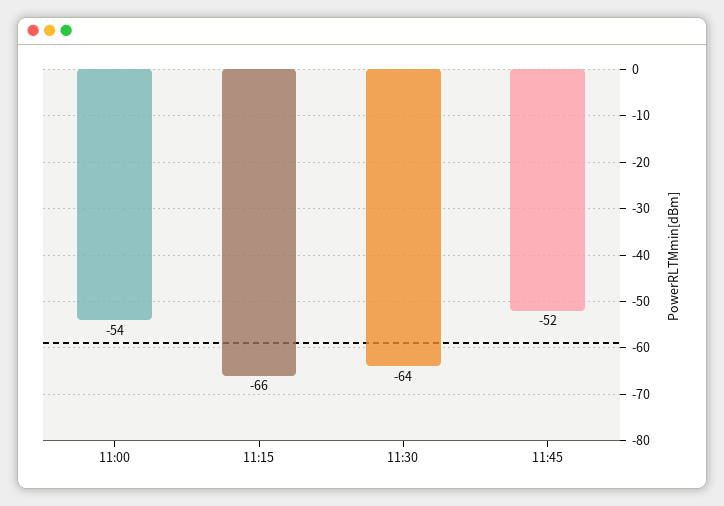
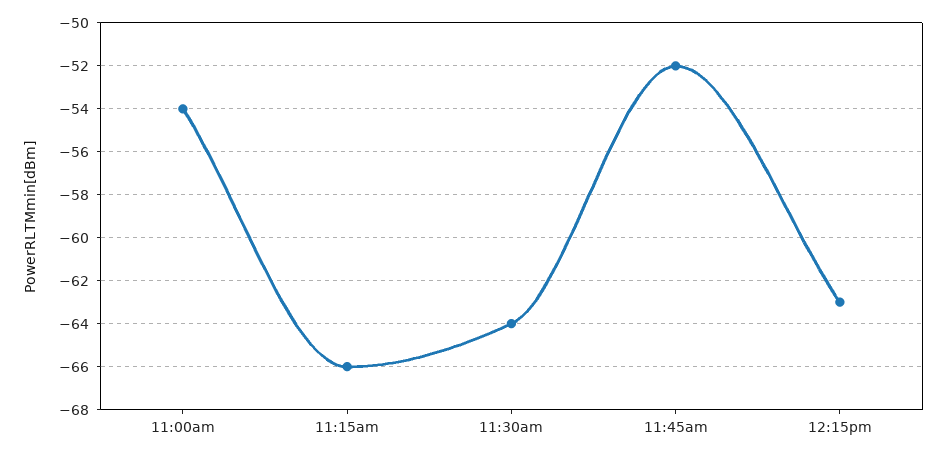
12:15pm: none -> -63

